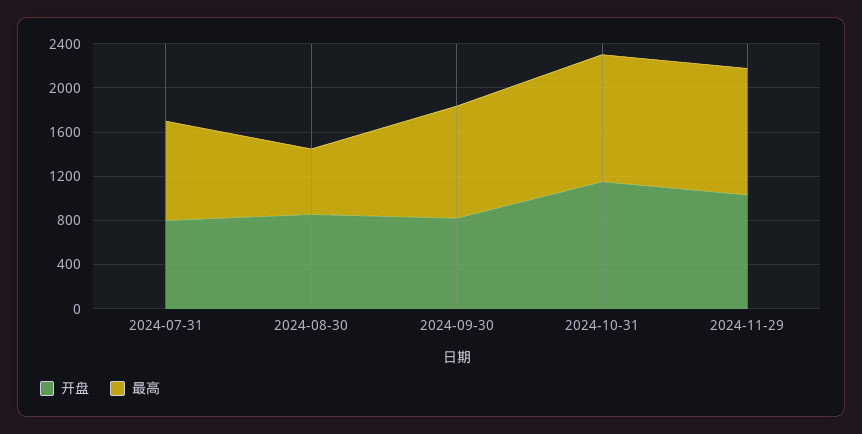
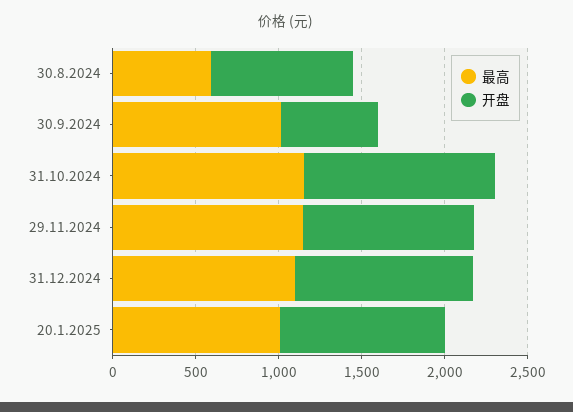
开盘, 2024-07-31: 800 -> none
最高, 2024-07-31: 900 -> none
开盘, 2024-09-30: 800 -> 600
最高, 31.12.2024: none -> 1100
开盘, 31.12.2024: none -> 1100
最高, 20.1.2025: none -> 1000
开盘, 20.1.2025: none -> 1000

